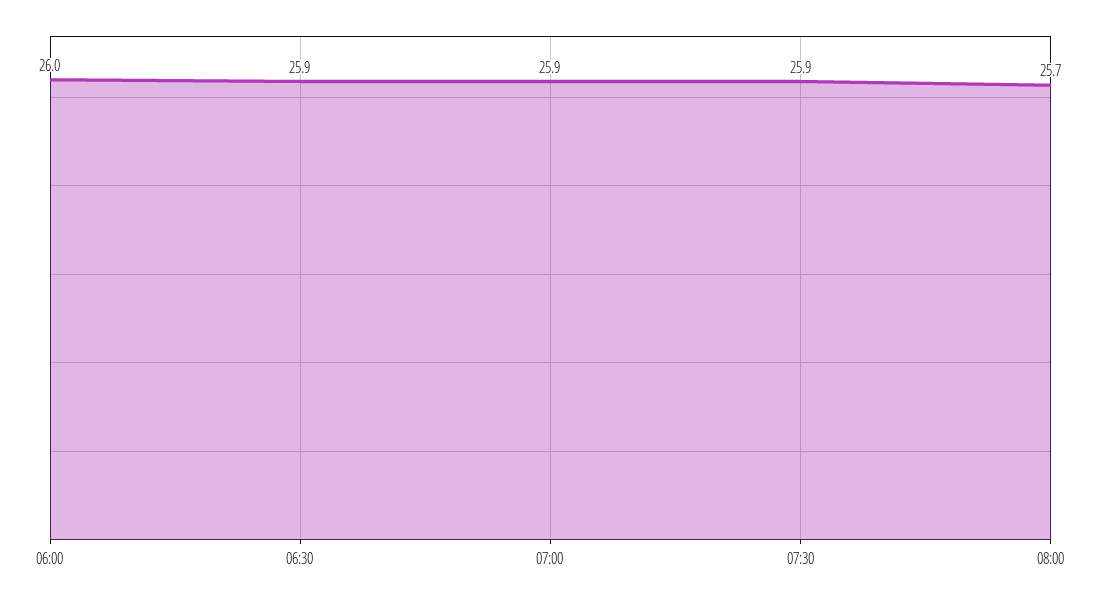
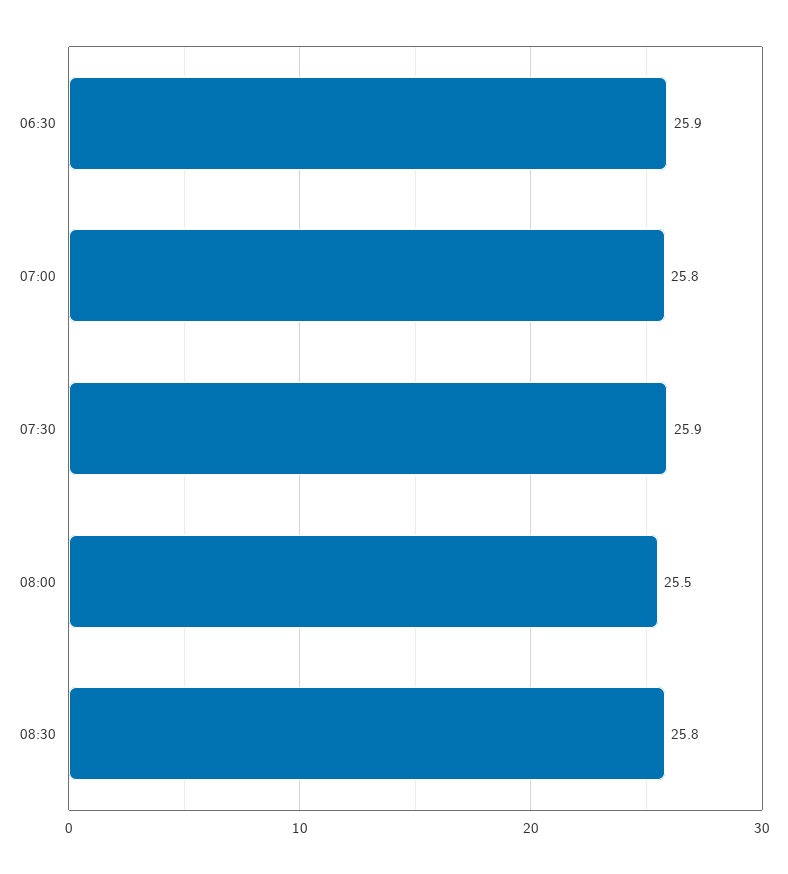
06:00: 26 -> none
07:00: 25.9 -> 25.8
08:00: 25.7 -> 25.5
08:30: none -> 25.8

